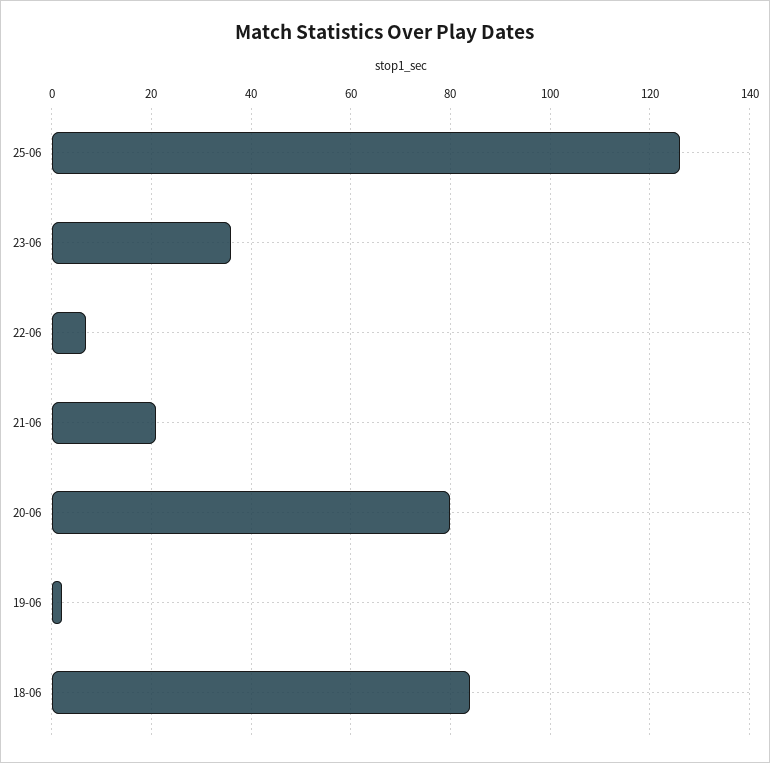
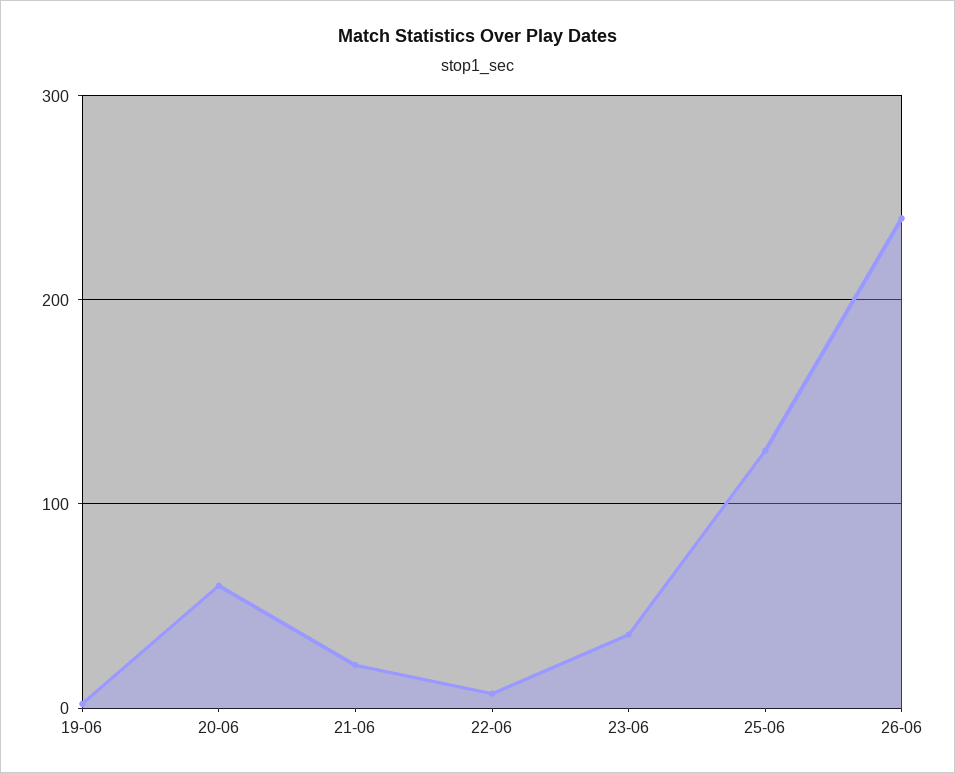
20-06: 80 -> 60
18-06: 85 -> none
26-06: none -> 240

